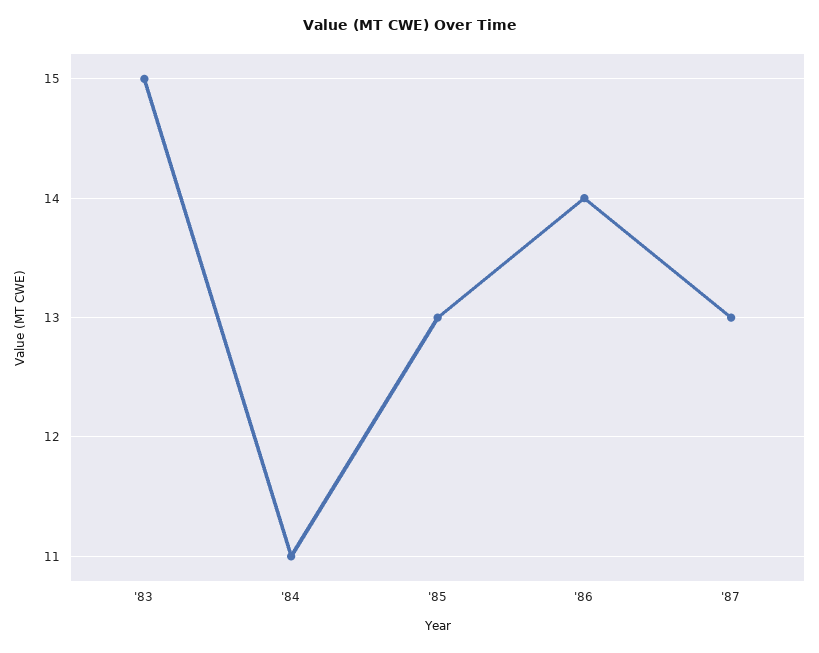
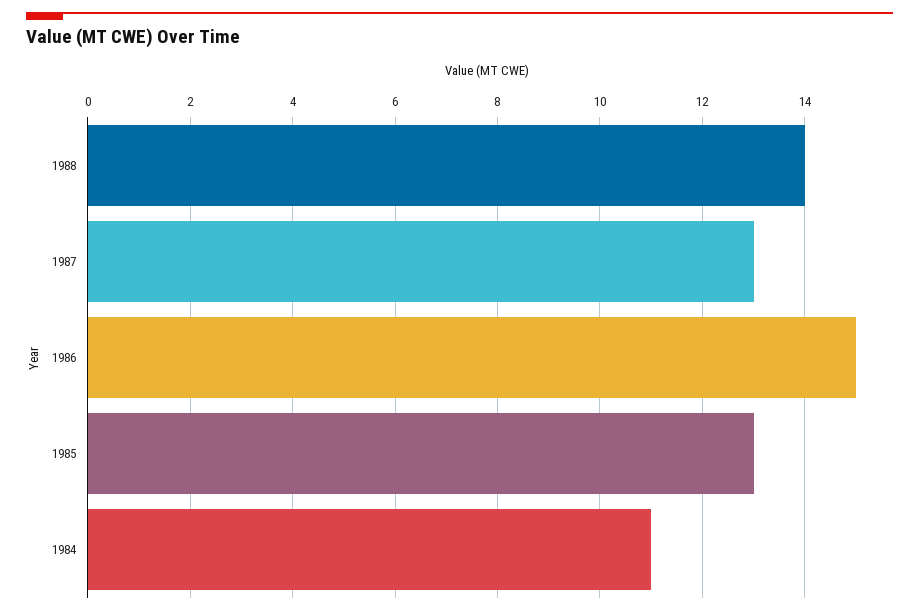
'83: 15 -> none
'86: 14 -> 15
1988: none -> 14

